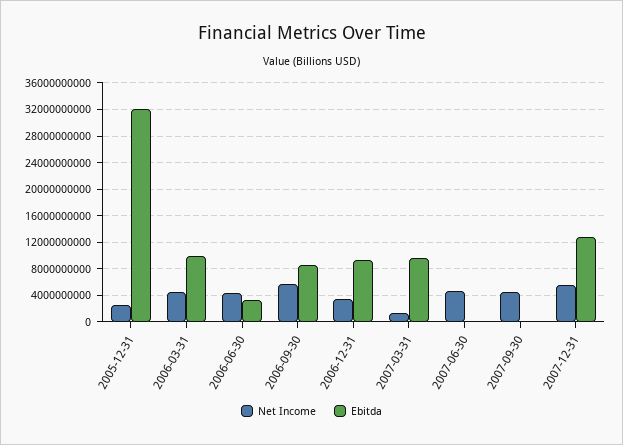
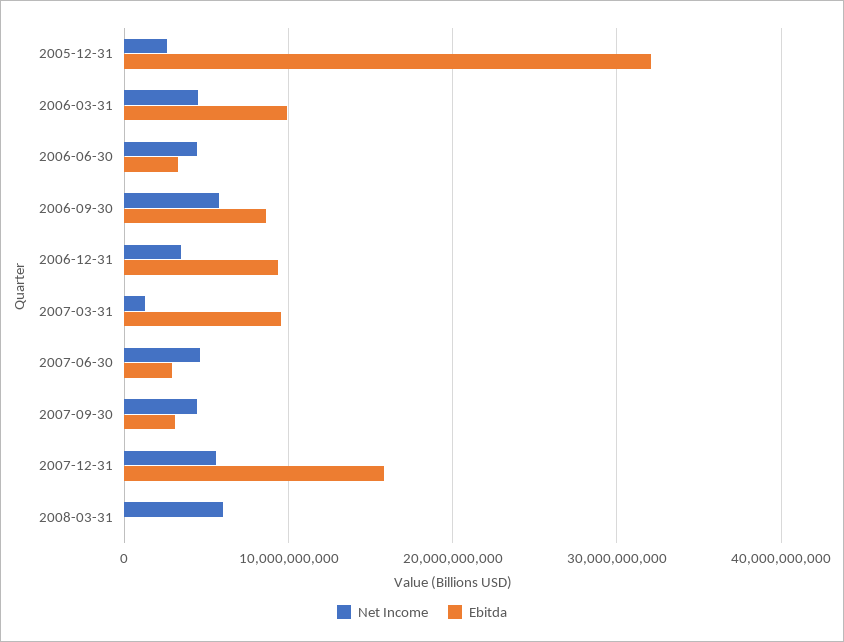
Ebitda, 2007-06-30: 0 -> 3000000000
Ebitda, 2007-09-30: 0 -> 3000000000
Ebitda, 2007-12-31: 13000000000 -> 16000000000
Net Income, 2008-03-31: none -> 6000000000
Ebitda, 2008-03-31: none -> 0

